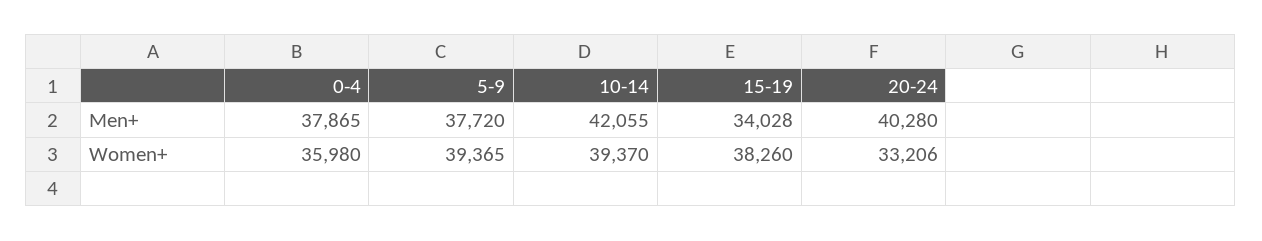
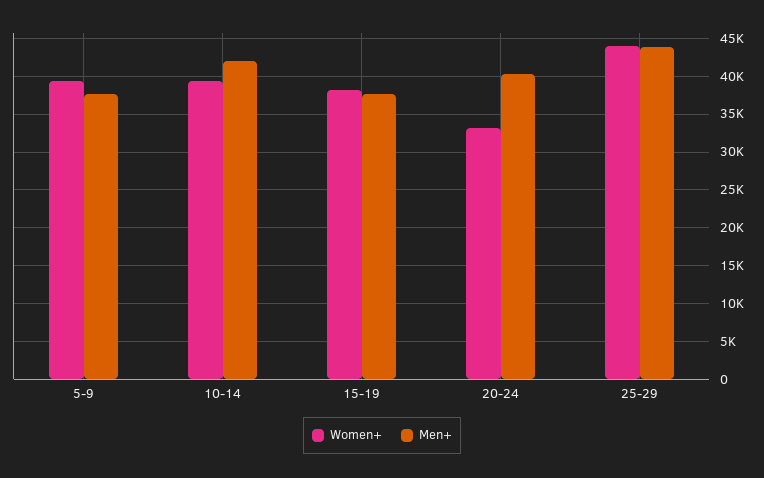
Men+, 0-4: 37865 -> none
Men+, 15-19: 34028 -> 38000
Women+, 0-4: 35980 -> none
Women+, 25-29: none -> 44000
Men+, 25-29: none -> 44000

